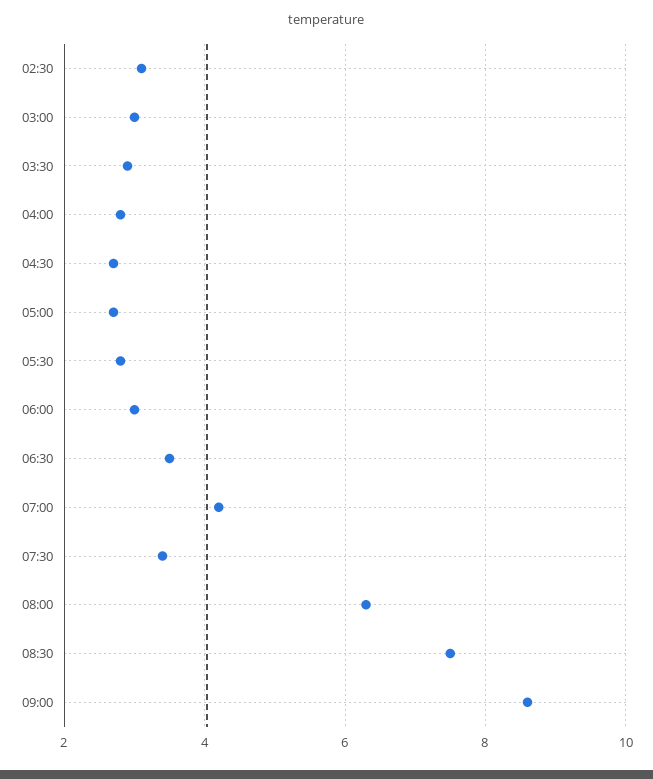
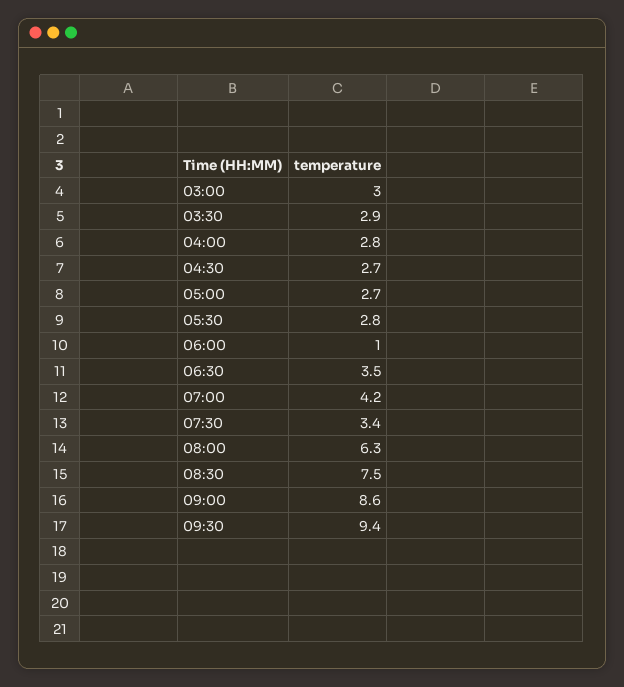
02:30: 3 -> none
06:00: 3 -> 1
09:30: none -> 9.4

